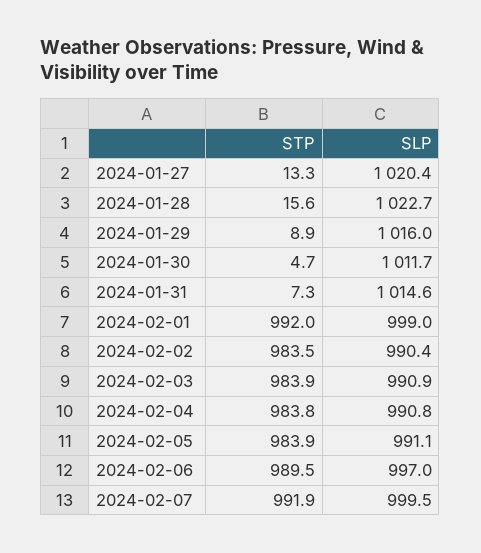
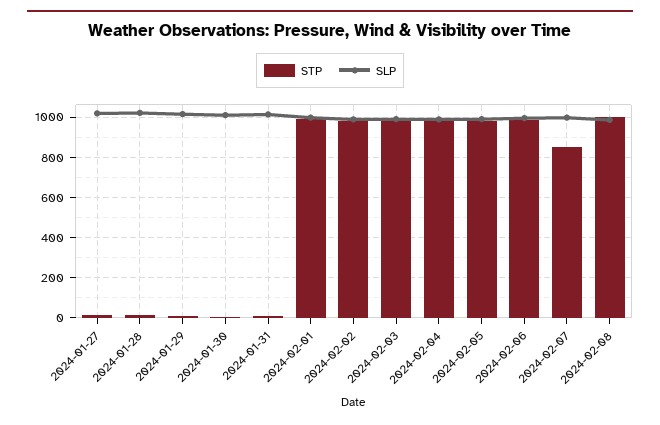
STP, 2024-02-07: 991.9 -> 850
STP, 2024-02-08: none -> 1000
SLP, 2024-02-08: none -> 1000

